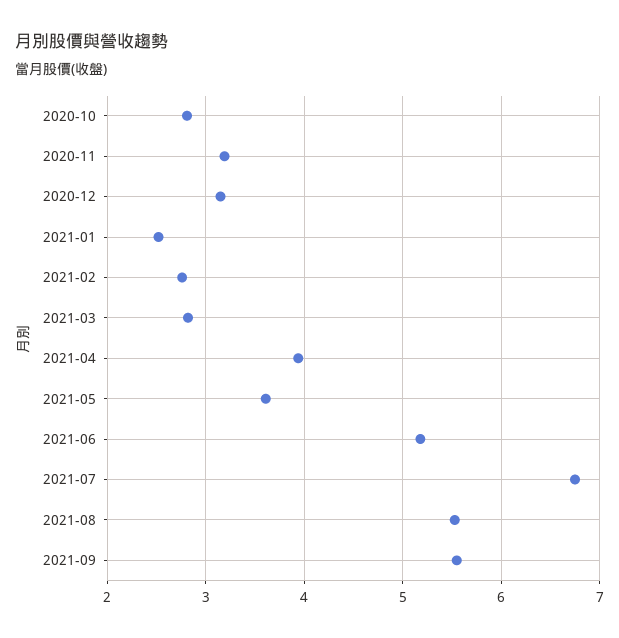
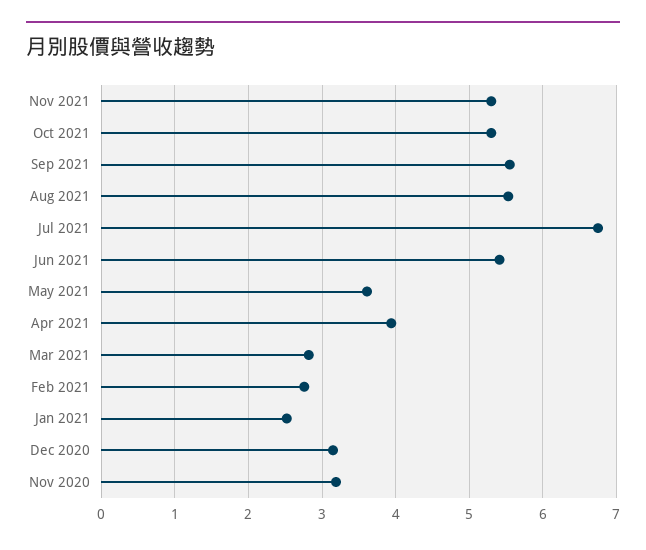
2020-10: 2.8 -> none
2021-06: 5.2 -> 5.4
Nov 2021: none -> 5.3
Oct 2021: none -> 5.3

